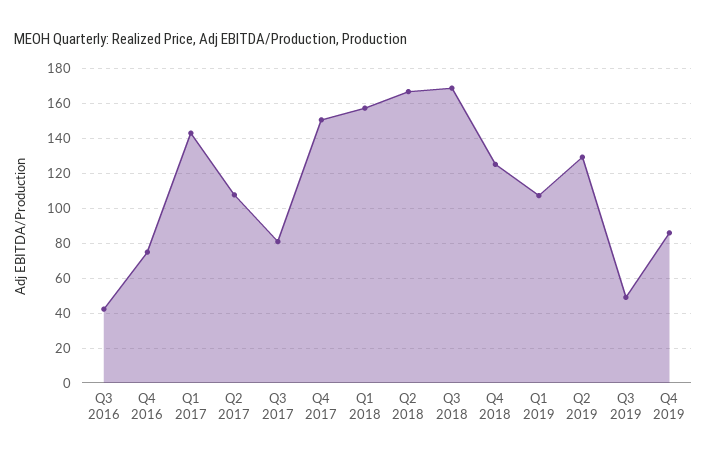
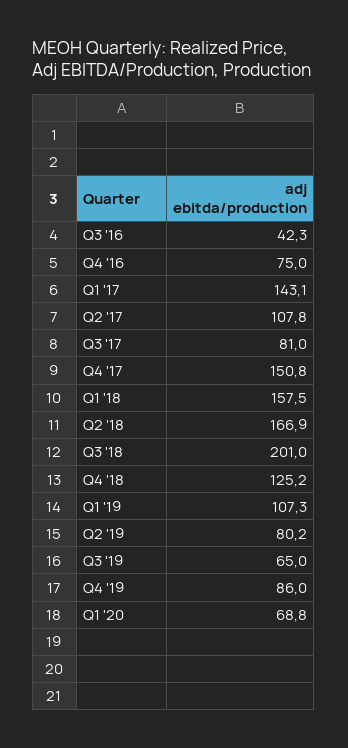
Q3 2018: 170 -> 201
Q2 2019: 130 -> 80.2
Q3 2019: 50 -> 65
Q1 '20: none -> 68.8

